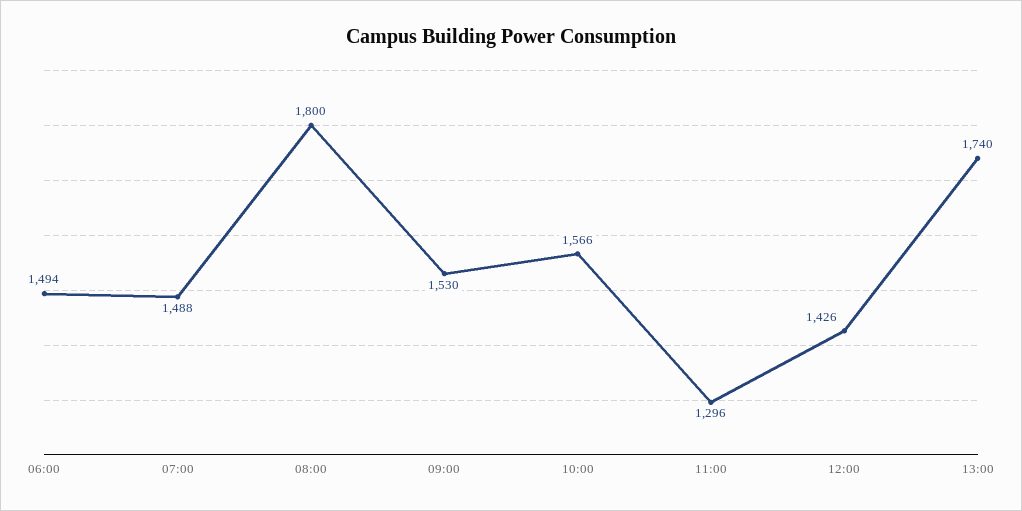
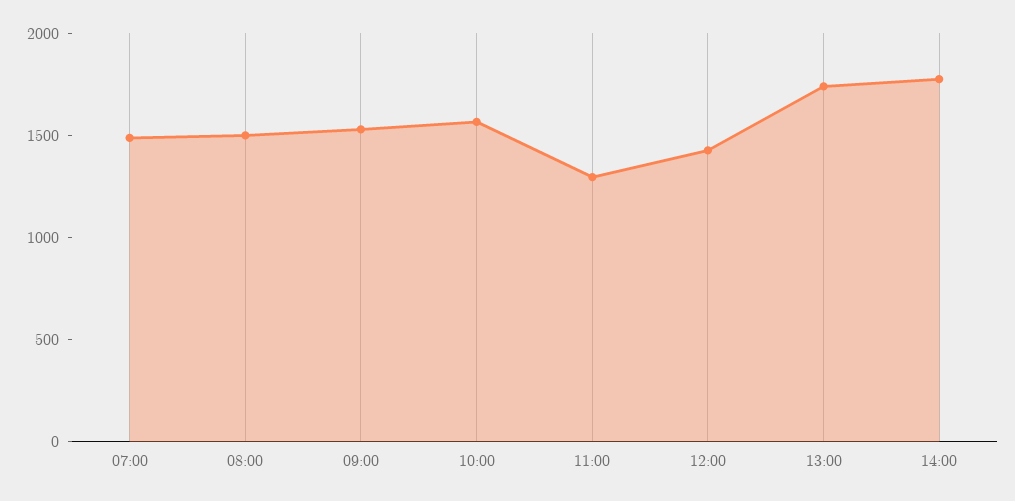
06:00: 1494 -> none
08:00: 1800 -> 1500
14:00: none -> 1800

